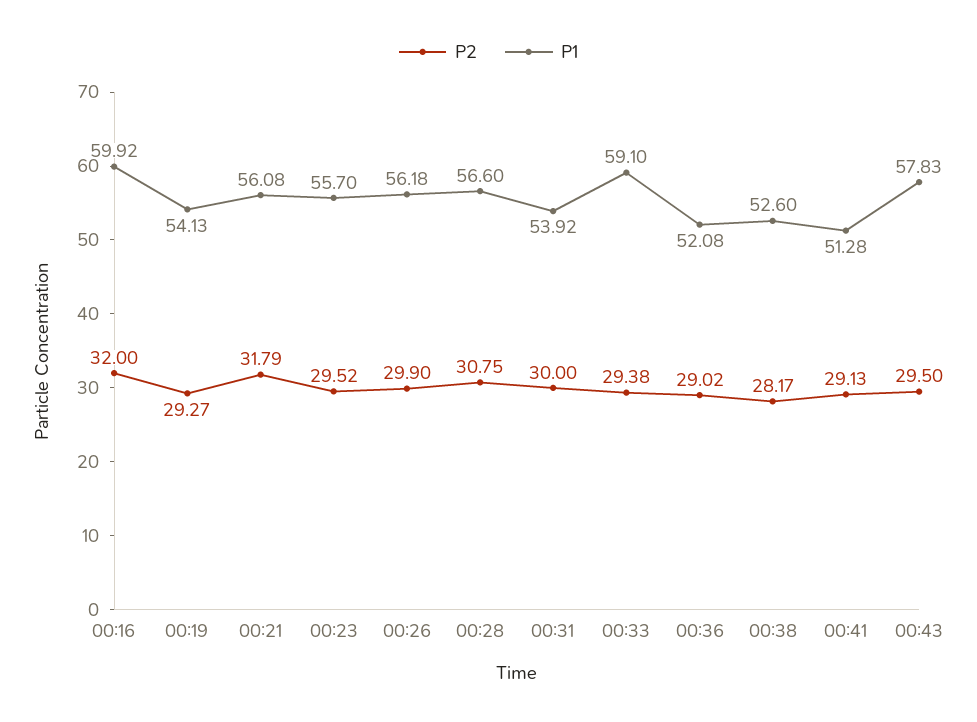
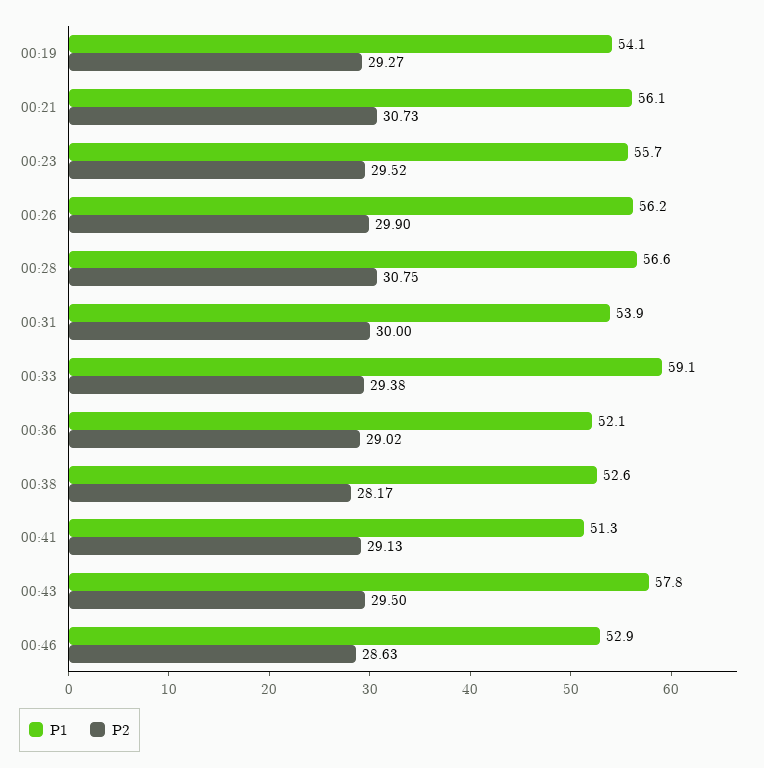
P2, 00:16: 32 -> none
P1, 00:16: 59.92 -> none
P2, 00:21: 31.79 -> 30.73
P1, 00:46: none -> 52.9
P2, 00:46: none -> 28.63

